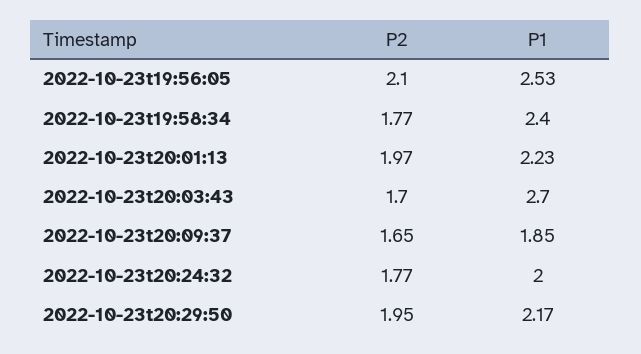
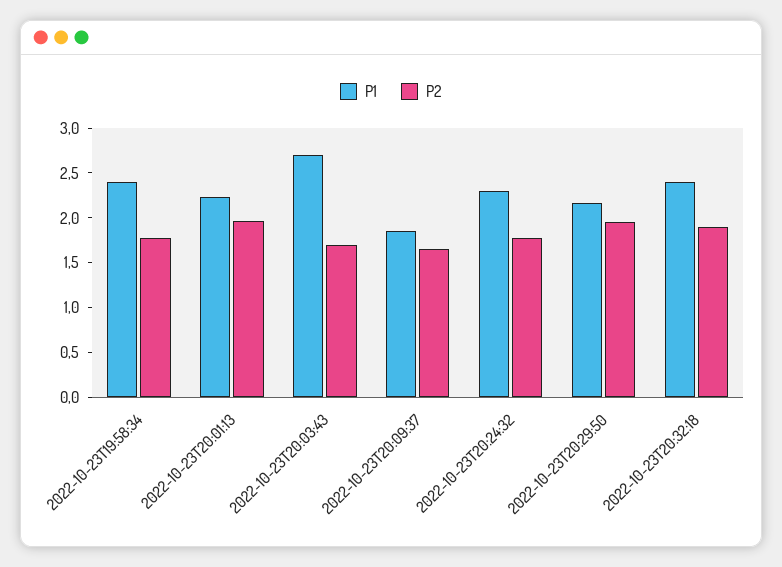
P2, 2022-10-23t19:56:05: 2.1 -> none
P1, 2022-10-23t19:56:05: 2.53 -> none
P1, 2022-10-23t20:24:32: 2 -> 2.3
P1, 2022-10-23T20:32:18: none -> 2.4
P2, 2022-10-23T20:32:18: none -> 1.9

